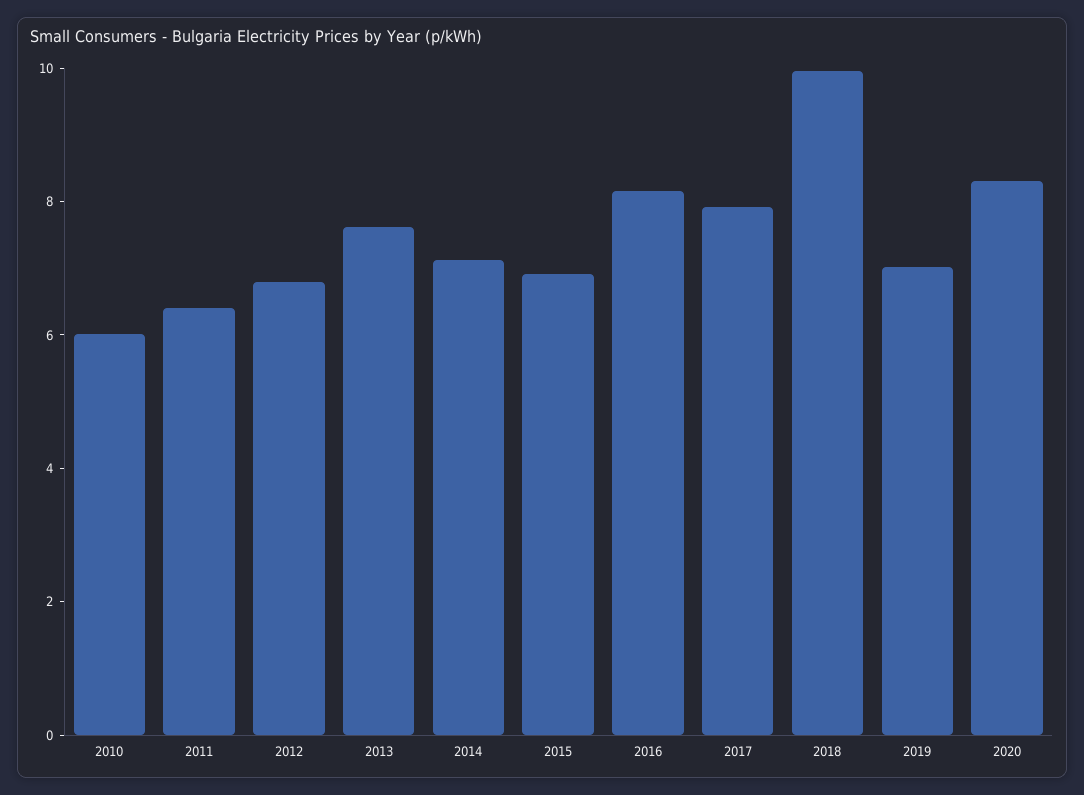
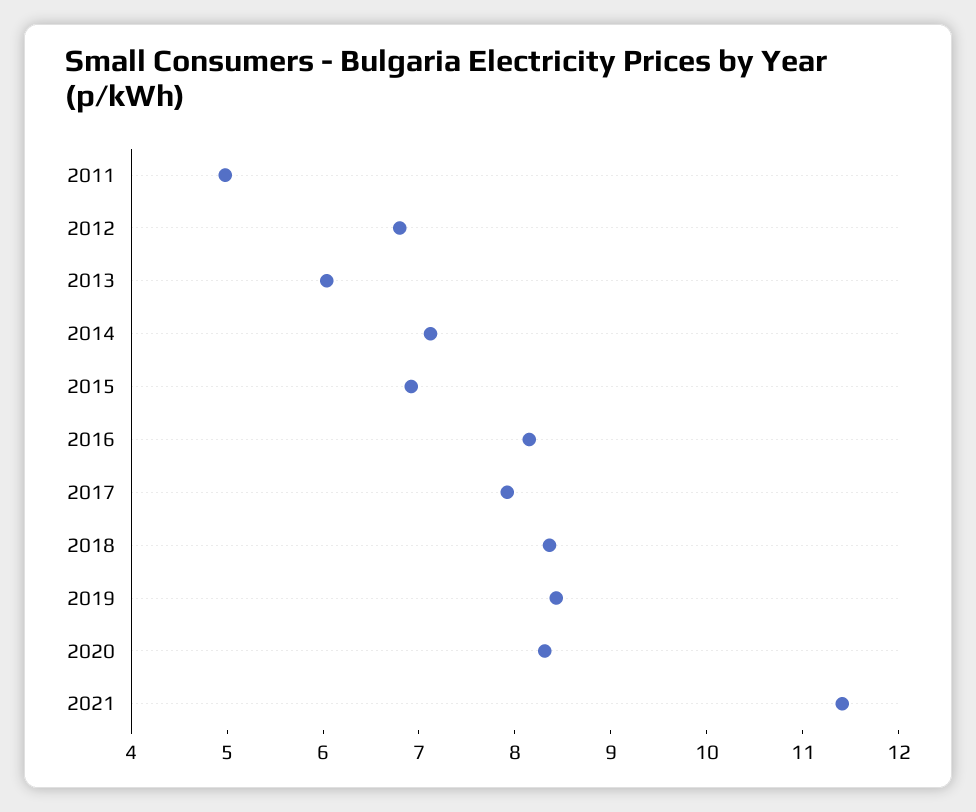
2010: 6 -> none
2011: 6.5 -> 5
2013: 7.5 -> 6
2018: 10 -> 8.4
2019: 7 -> 8.4
2021: none -> 11.4

